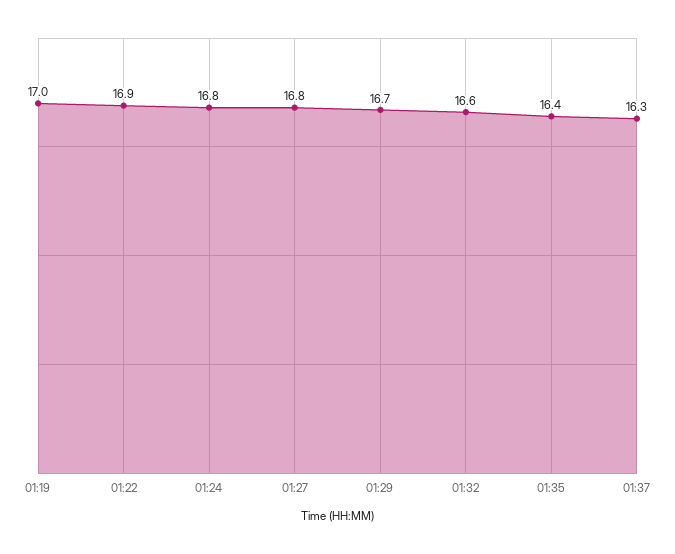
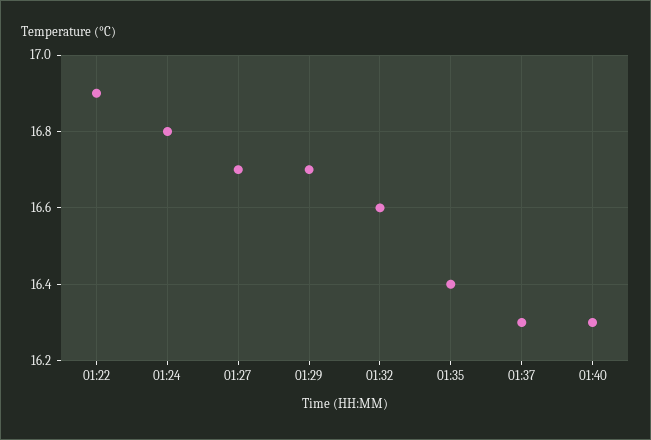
01:19: 17 -> none
01:27: 16.8 -> 16.7
01:40: none -> 16.3

